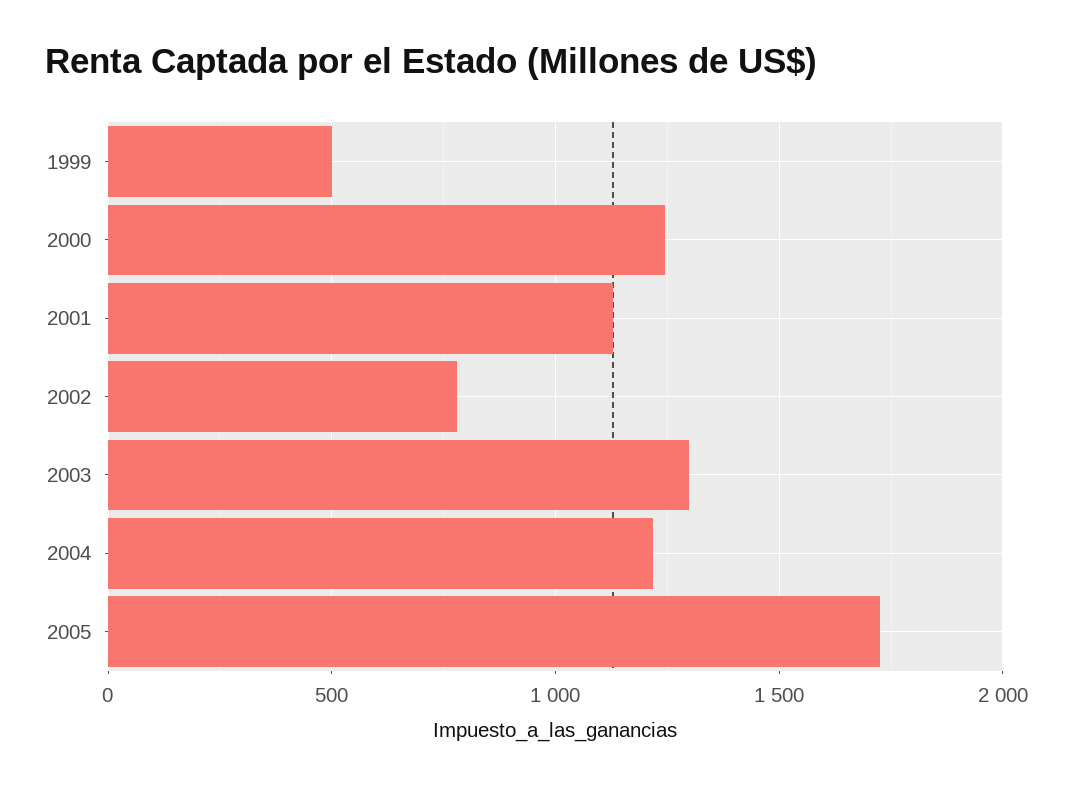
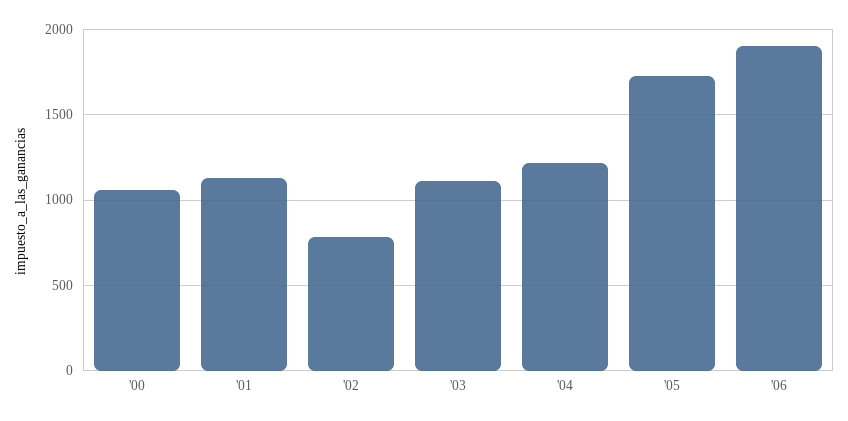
1999: 500 -> none
2000: 1250 -> 1050
2003: 1300 -> 1100
'06: none -> 1900

